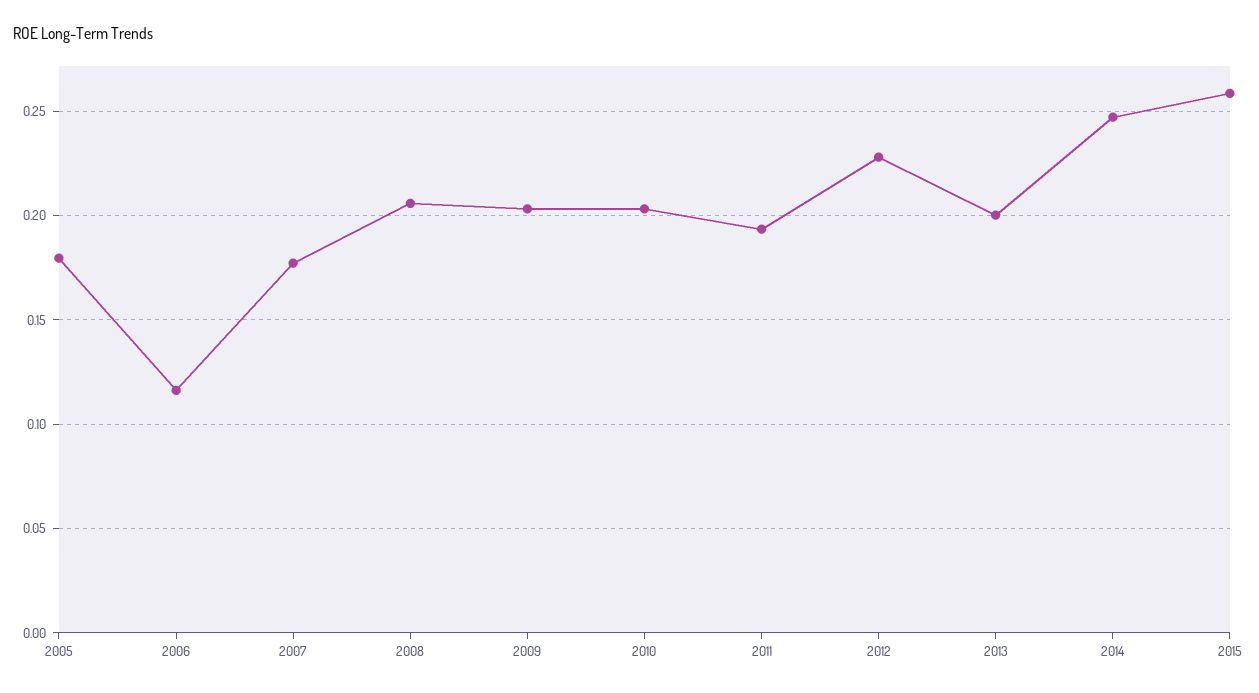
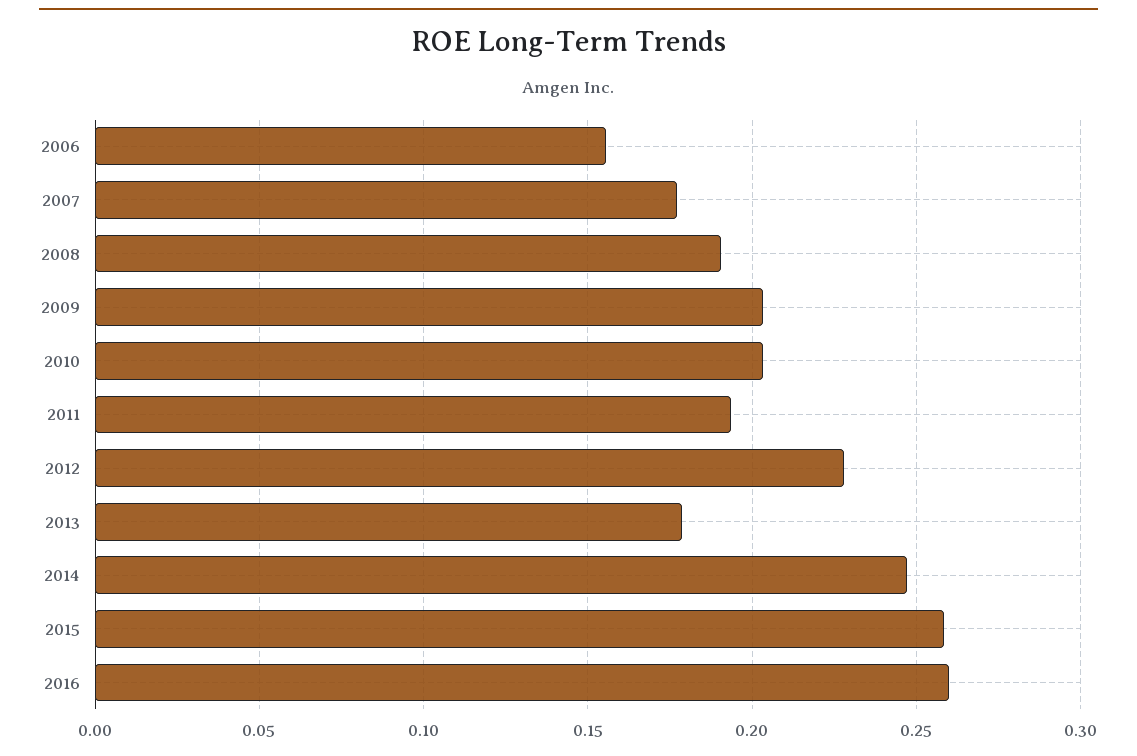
2005: 0.18 -> none
2006: 0.115 -> 0.155
2008: 0.205 -> 0.19
2013: 0.2 -> 0.18
2016: none -> 0.26

